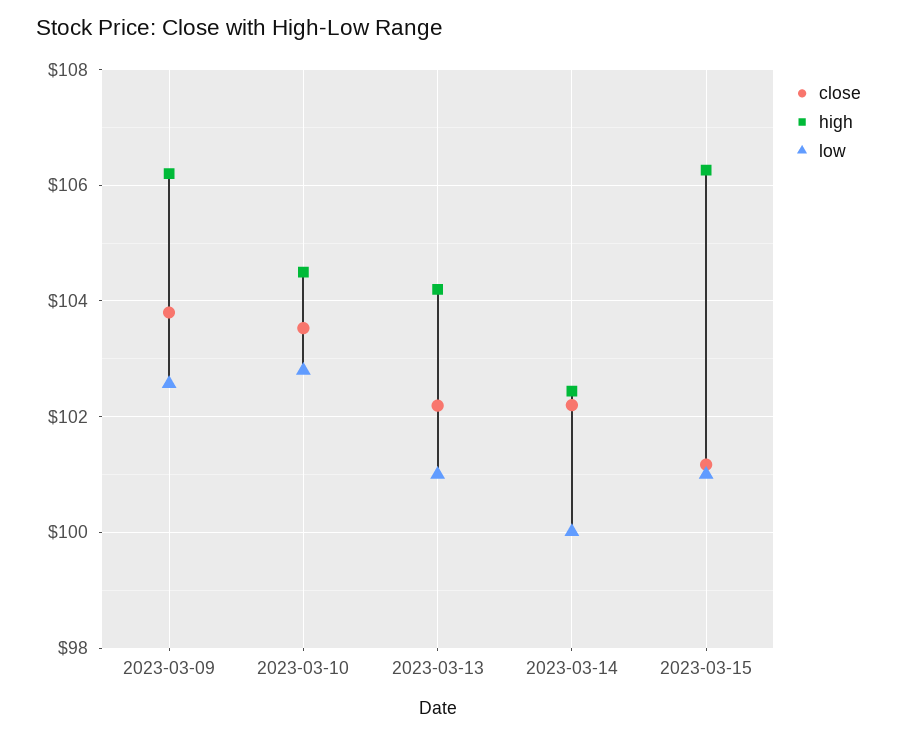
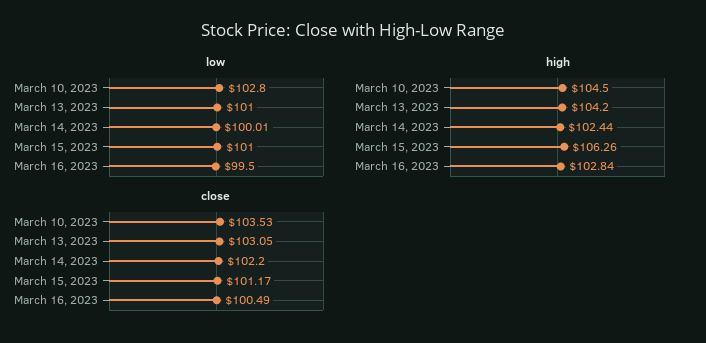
close, 2023-03-09: 103.8 -> none
high, 2023-03-09: 106.2 -> none
low, 2023-03-09: 102.6 -> none
close, 2023-03-13: 102.2 -> 103.05
low, March 16, 2023: none -> 99.5
high, March 16, 2023: none -> 102.84
close, March 16, 2023: none -> 100.49

